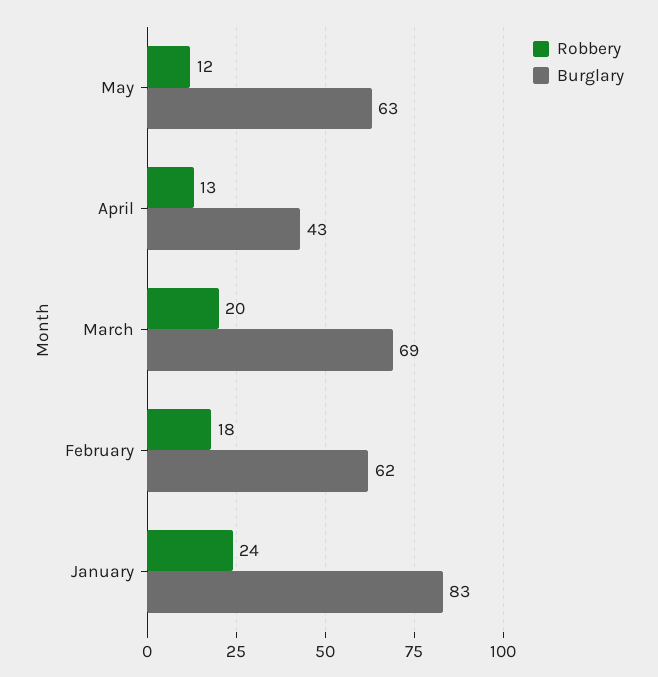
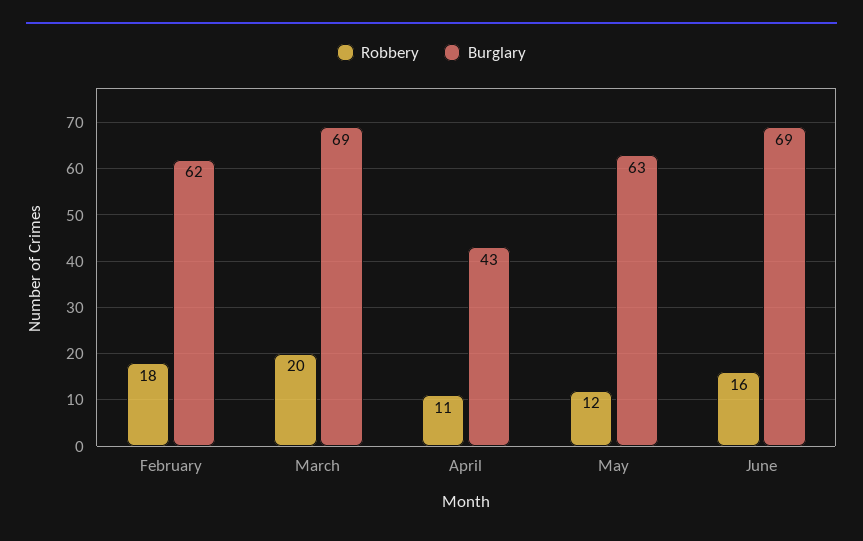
Robbery, April: 13 -> 11
Robbery, January: 24 -> none
Burglary, January: 83 -> none
Robbery, June: none -> 16
Burglary, June: none -> 69

